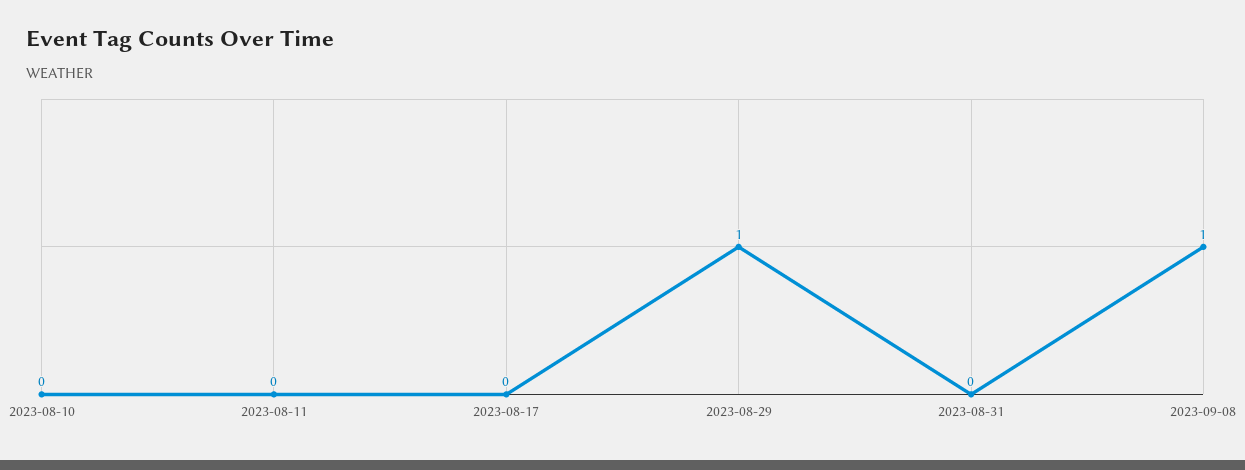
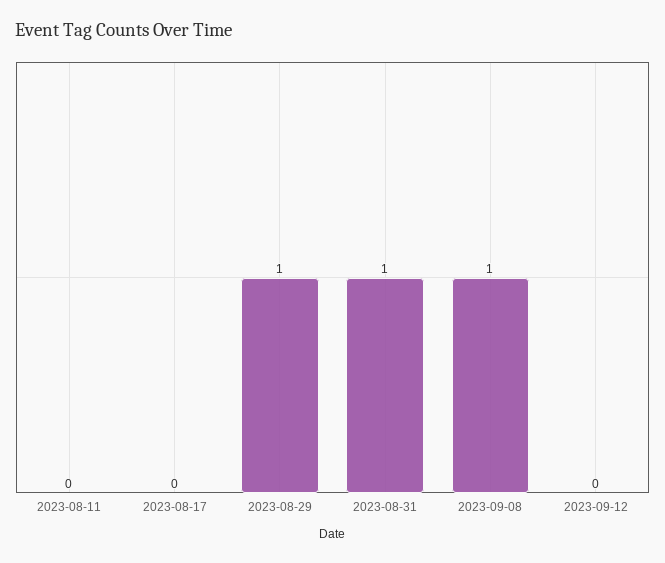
2023-08-10: 0 -> none
2023-08-31: 0 -> 1
2023-09-12: none -> 0

